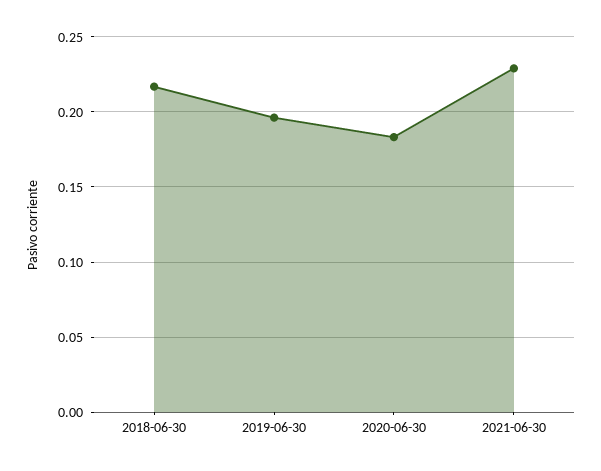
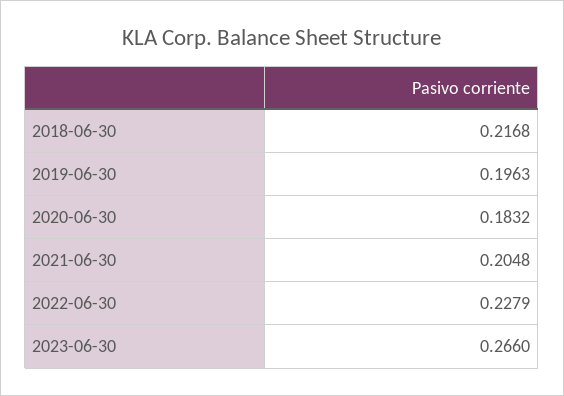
2021-06-30: 0.23 -> 0.2048
2022-06-30: none -> 0.2279
2023-06-30: none -> 0.266

